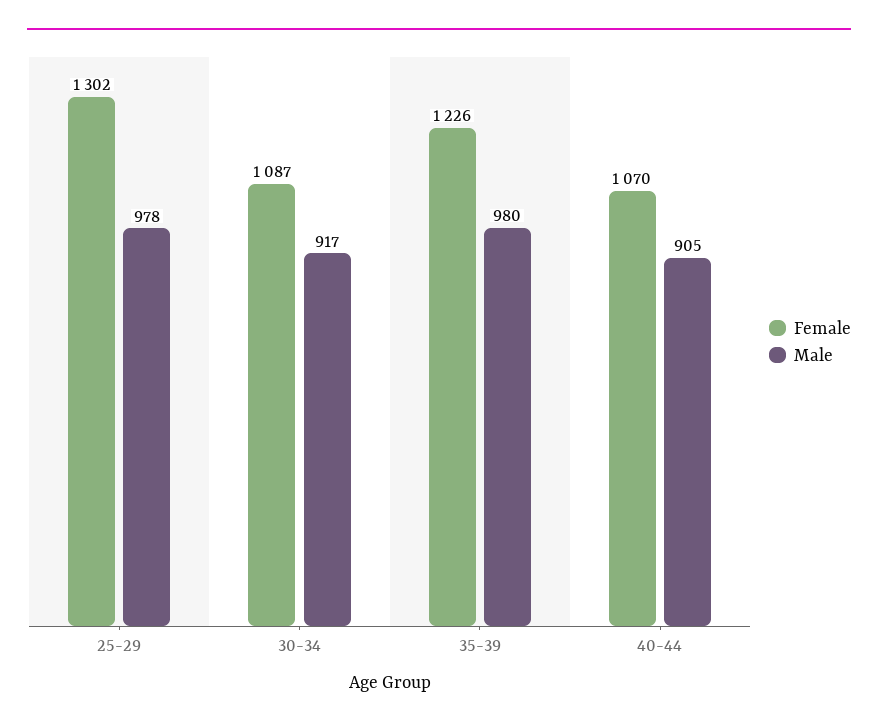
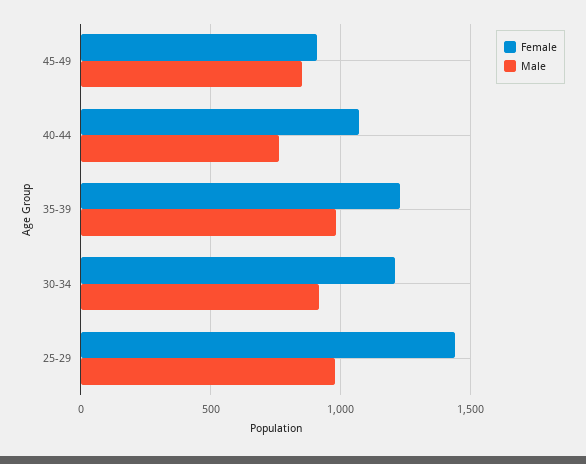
Female, 25-29: 1302 -> 1450
Female, 30-34: 1087 -> 1200
Male, 40-44: 905 -> 750
Female, 45-49: none -> 900
Male, 45-49: none -> 850

